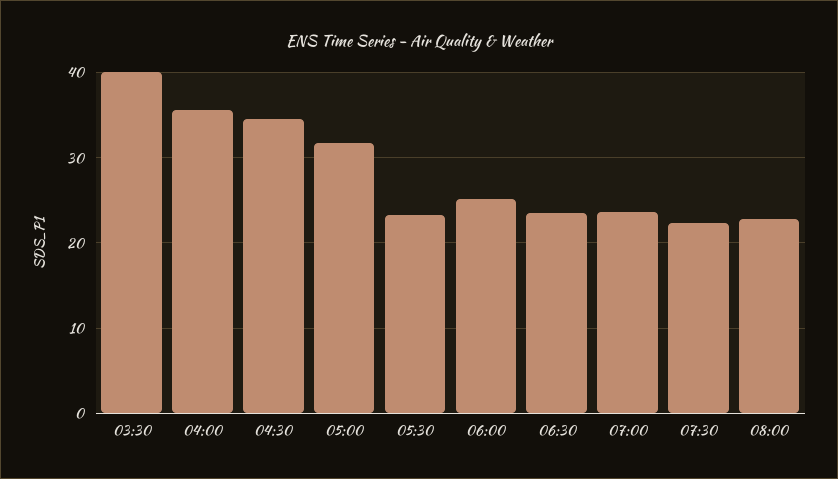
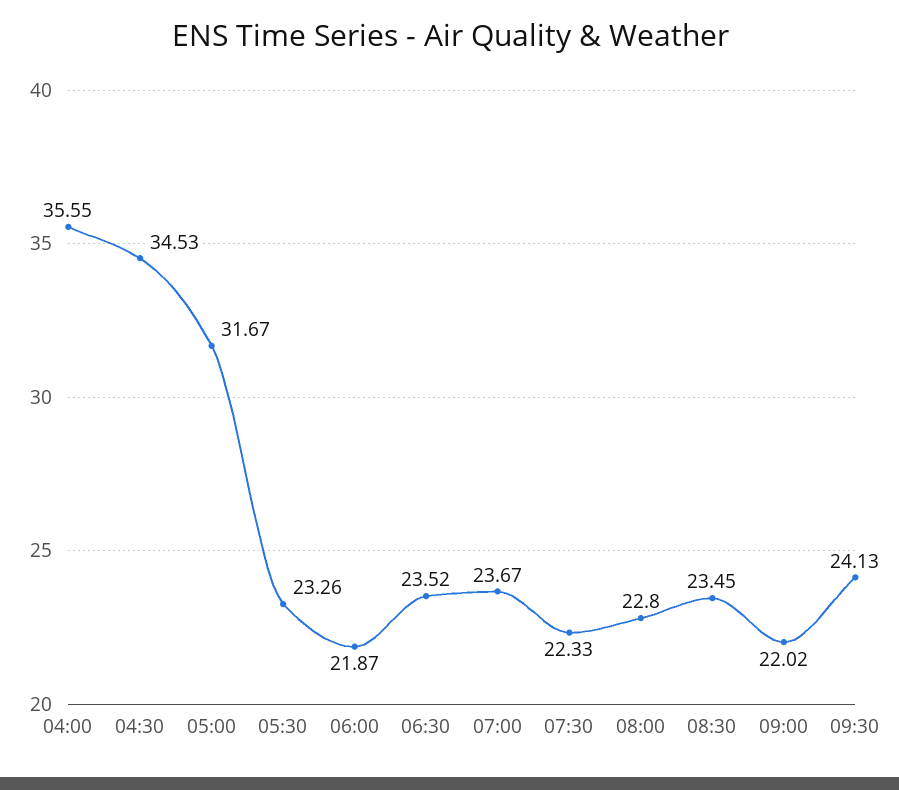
03:30: 40 -> none
06:00: 25 -> 21.87
08:30: none -> 23.45
09:00: none -> 22.02
09:30: none -> 24.13

